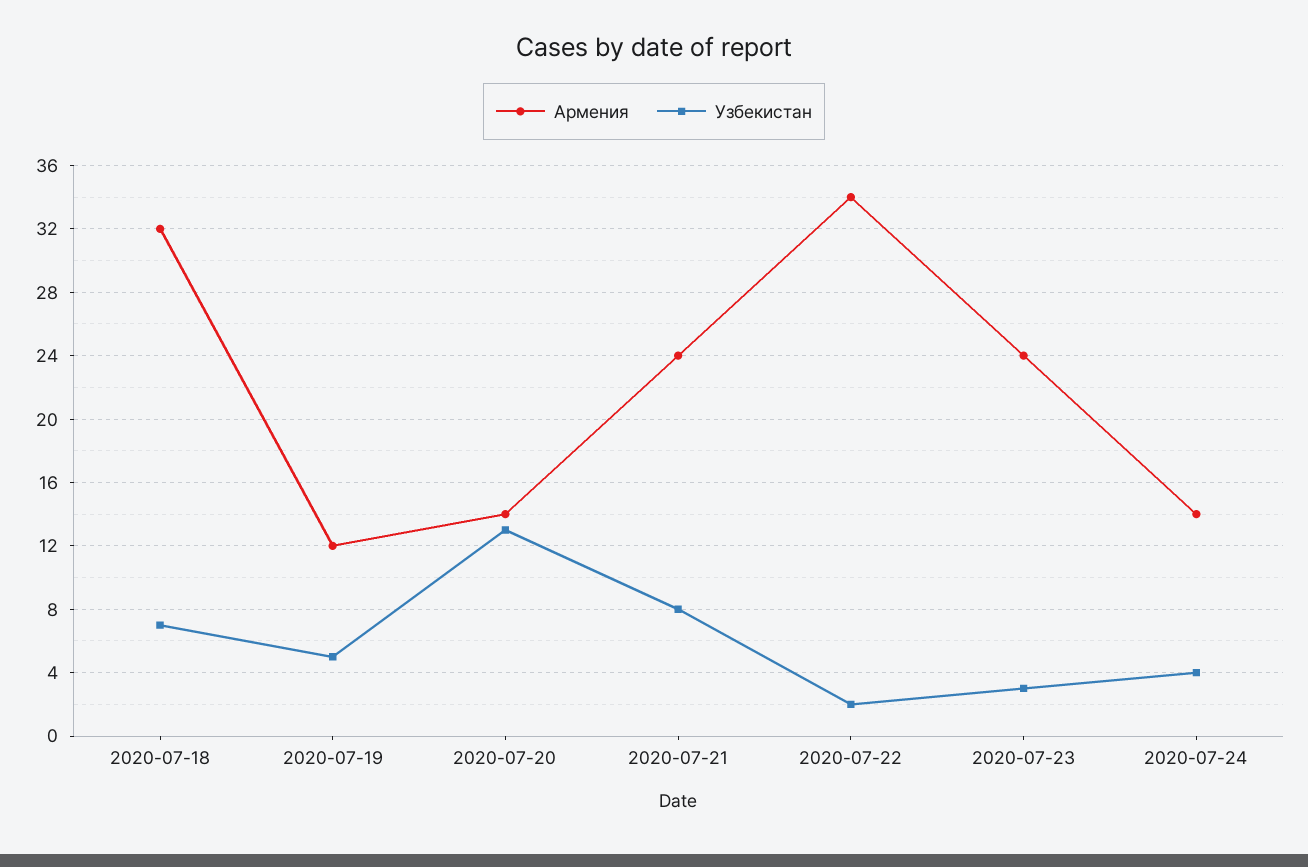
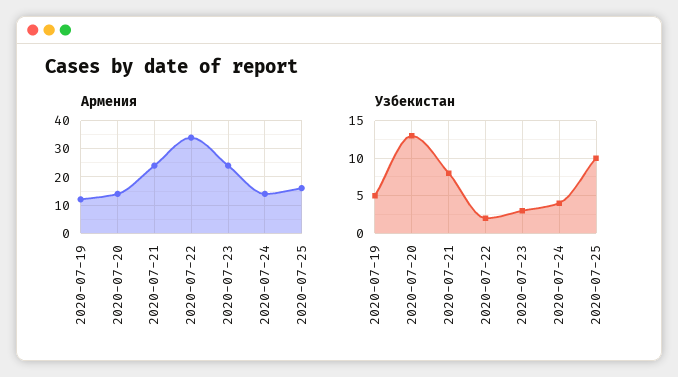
Армения, 2020-07-18: 32 -> none
Узбекистан, 2020-07-18: 7 -> none
Армения, 2020-07-25: none -> 15
Узбекистан, 2020-07-25: none -> 10

